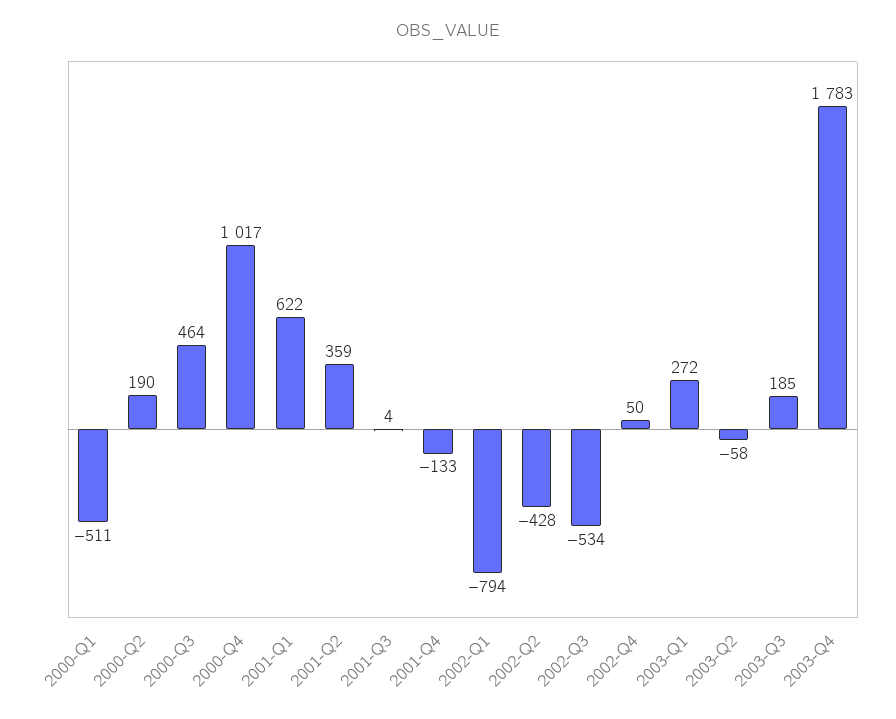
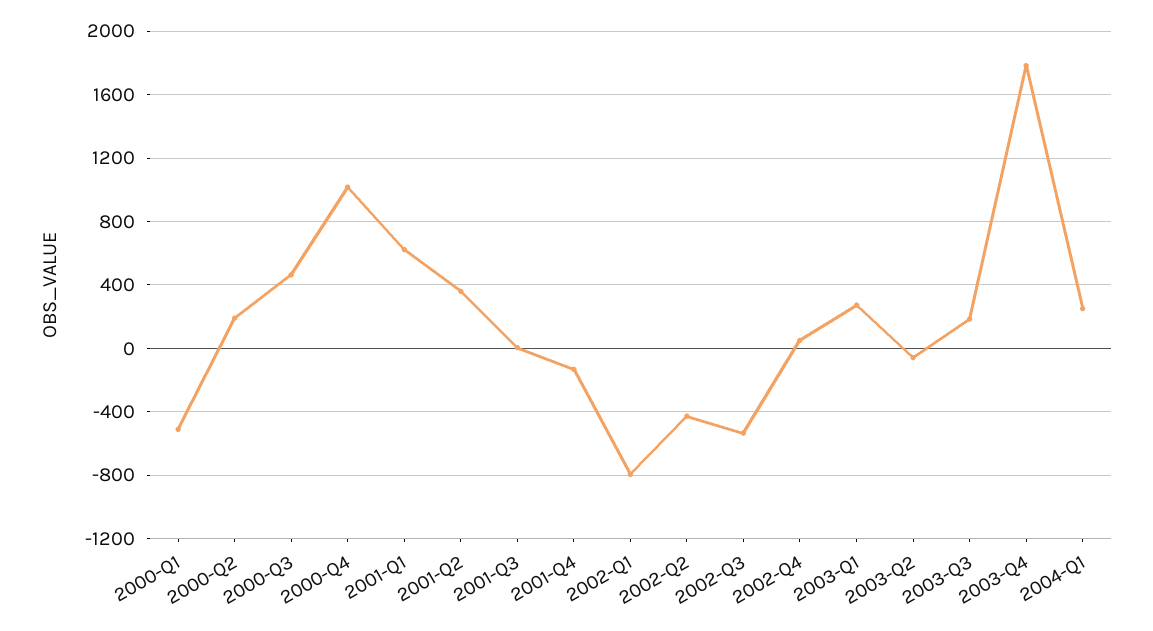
2004-Q1: none -> 250

